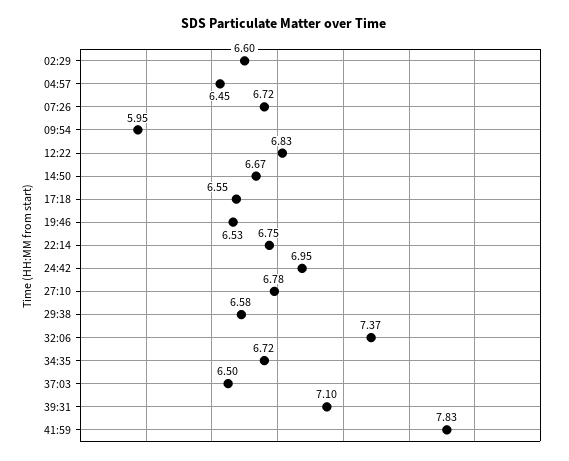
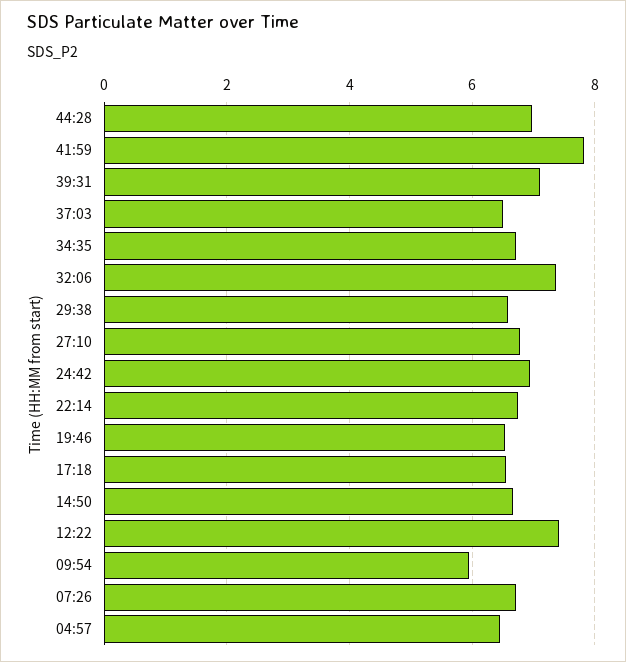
02:29: 6.6 -> none
12:22: 6.83 -> 7.4
44:28: none -> 7

